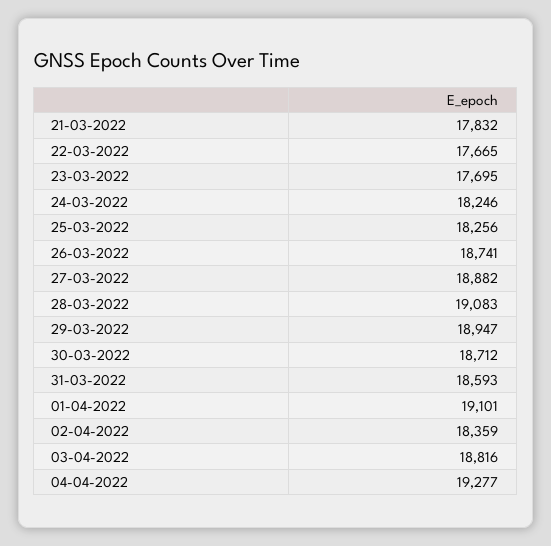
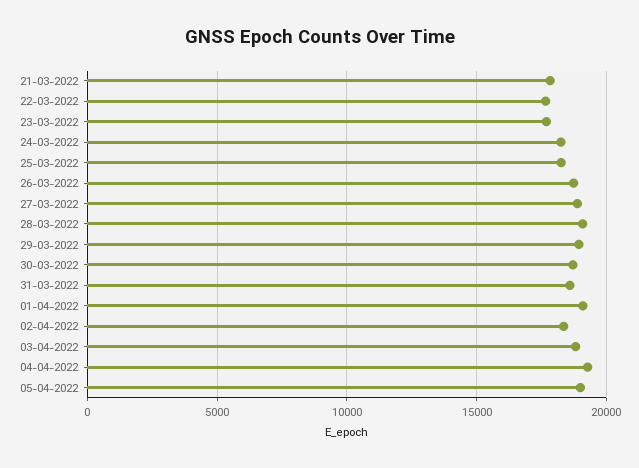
05-04-2022: none -> 19000

